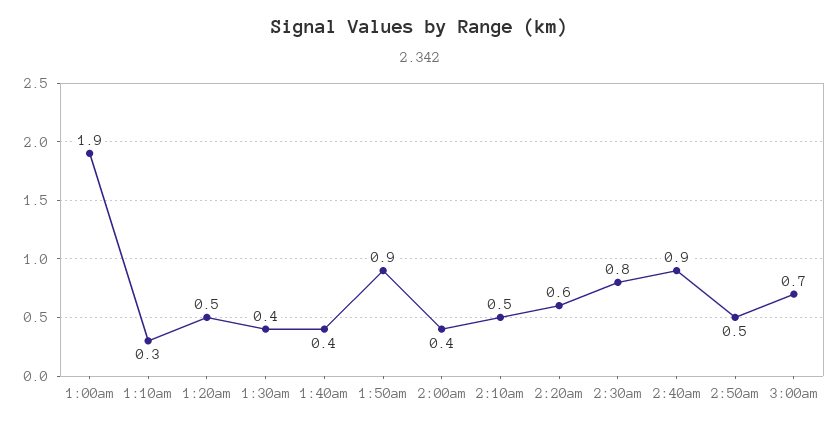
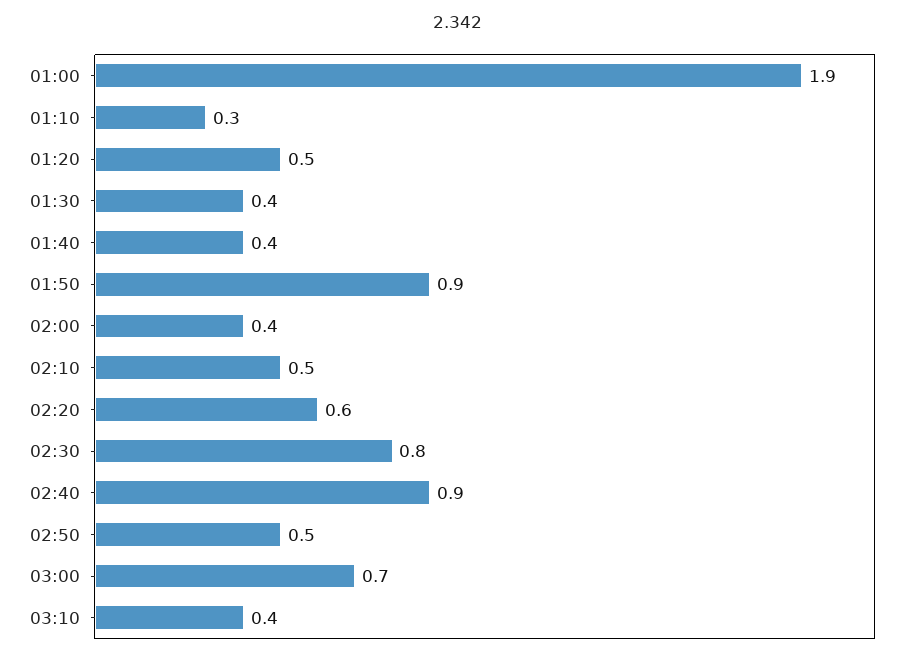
03:10: none -> 0.4

